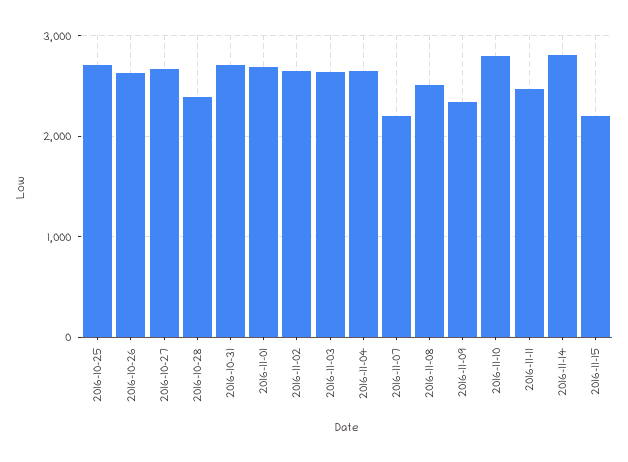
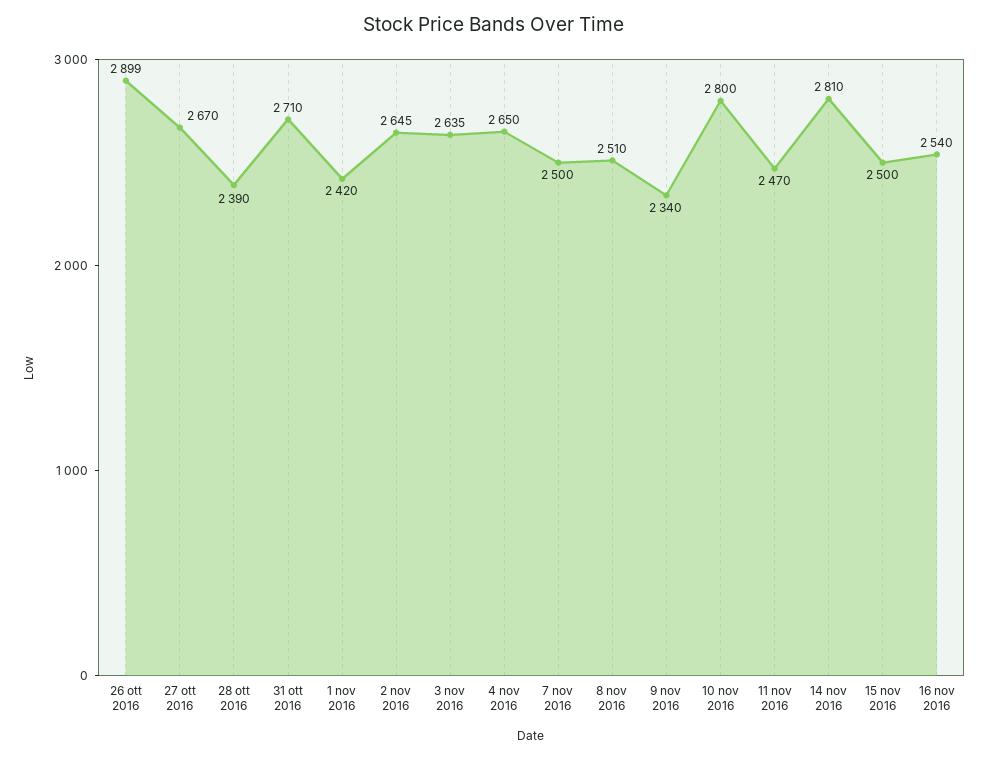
2016-10-25: 2700 -> none
2016-10-26: 2600 -> 2899
2016-11-01: 2700 -> 2420
2016-11-07: 2200 -> 2500
2016-11-15: 2200 -> 2500
16 nov 2016: none -> 2540

